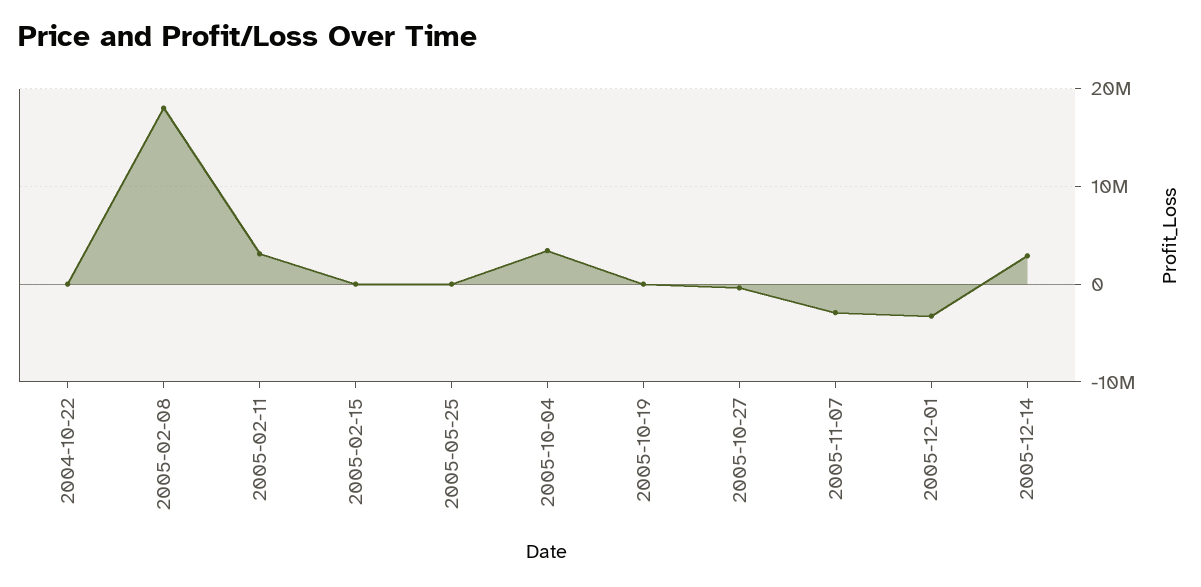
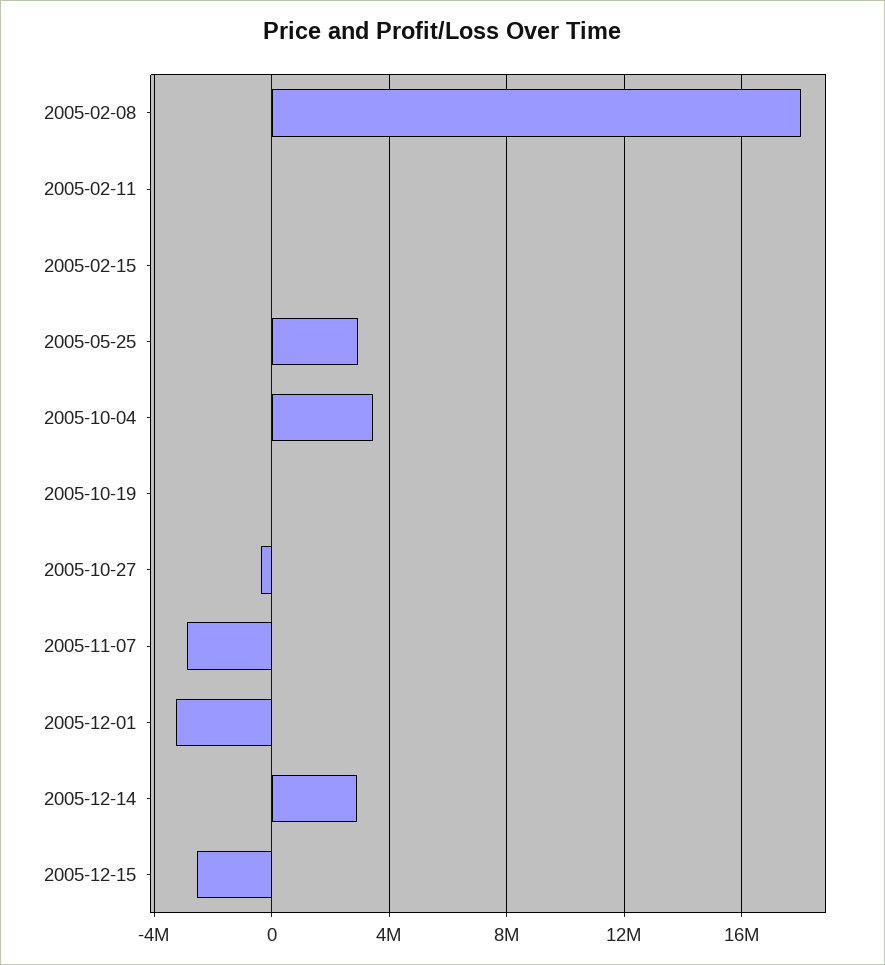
2004-10-22: 0 -> none
2005-02-11: 3000000 -> 0
2005-05-25: 0 -> 3000000
2005-12-15: none -> -2500000

